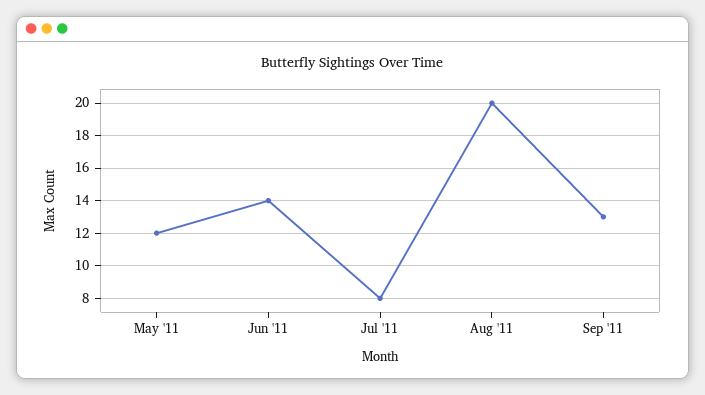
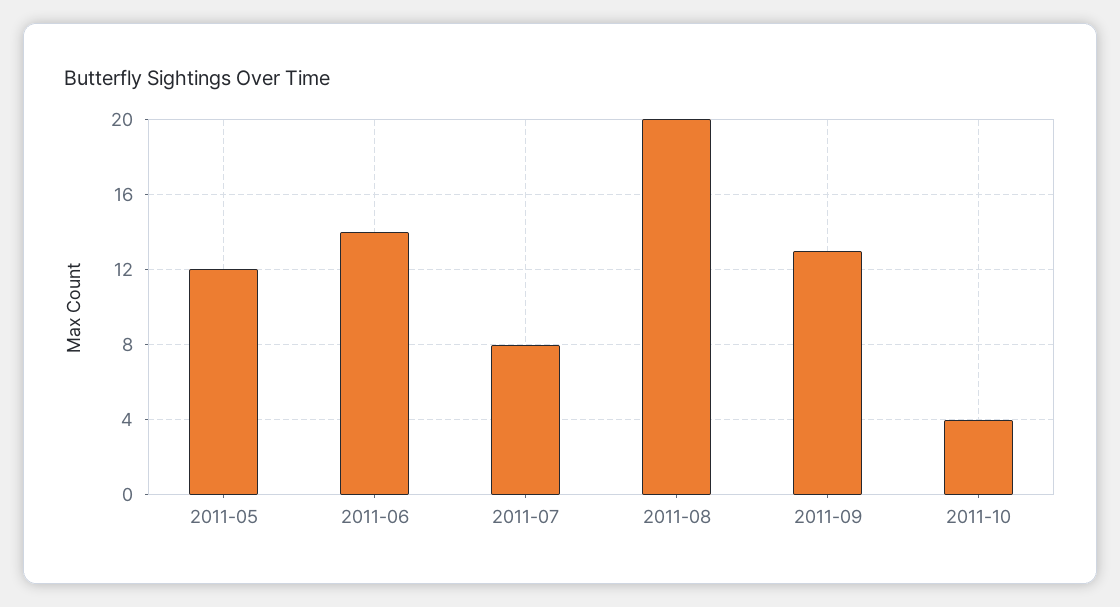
2011-10: none -> 4

